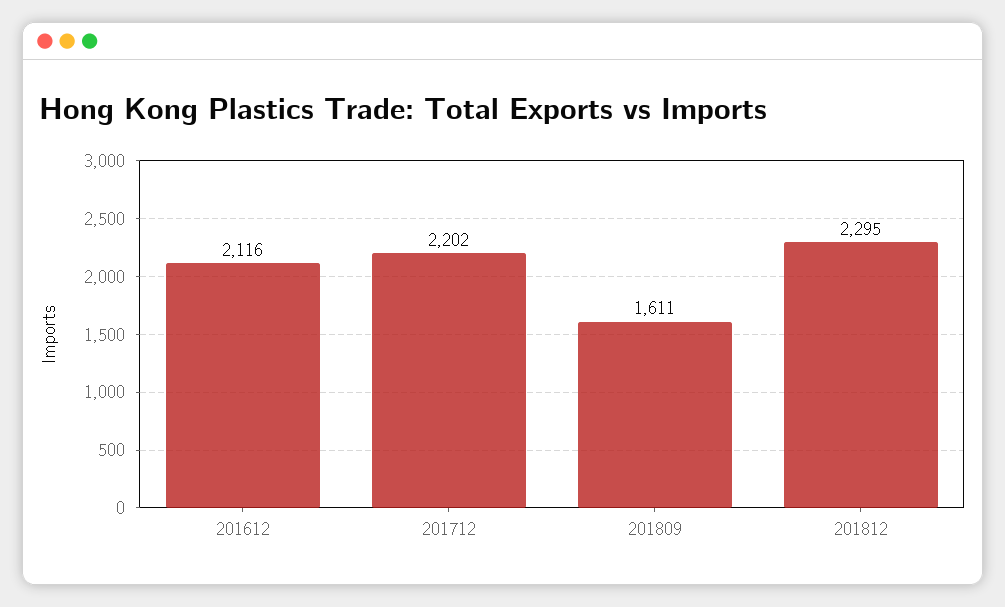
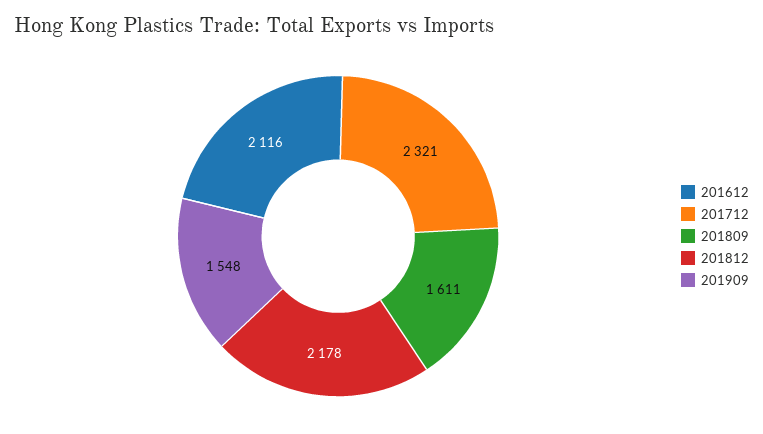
201712: 2202 -> 2321
201812: 2295 -> 2178
201909: none -> 1548

